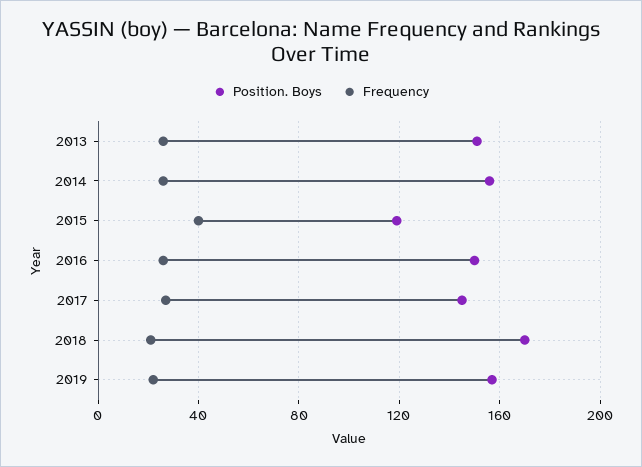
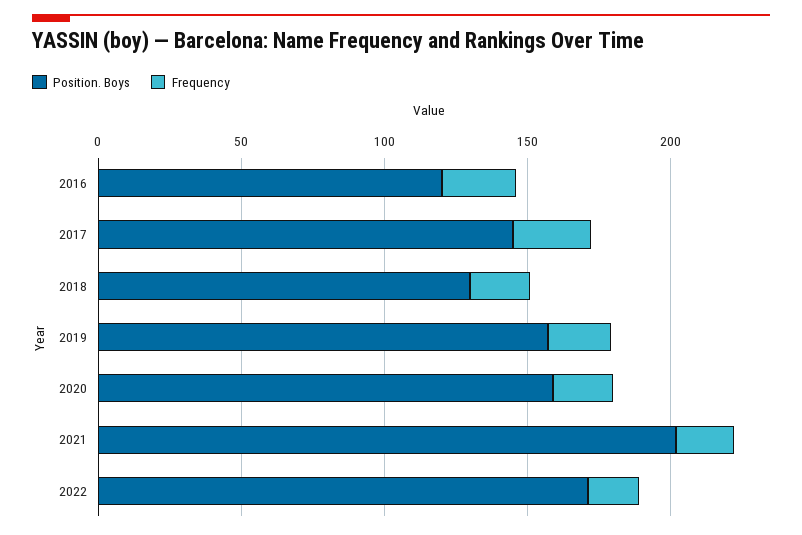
Position. Boys, 2013: 150 -> none
Frequency, 2013: 25 -> none
Position. Boys, 2014: 155 -> none
Frequency, 2014: 25 -> none
Position. Boys, 2015: 120 -> none
Frequency, 2015: 40 -> none
Position. Boys, 2016: 150 -> 120
Position. Boys, 2018: 170 -> 130
Position. Boys, 2020: none -> 160
Frequency, 2020: none -> 20
Position. Boys, 2021: none -> 200
Frequency, 2021: none -> 20
Position. Boys, 2022: none -> 170
Frequency, 2022: none -> 20

